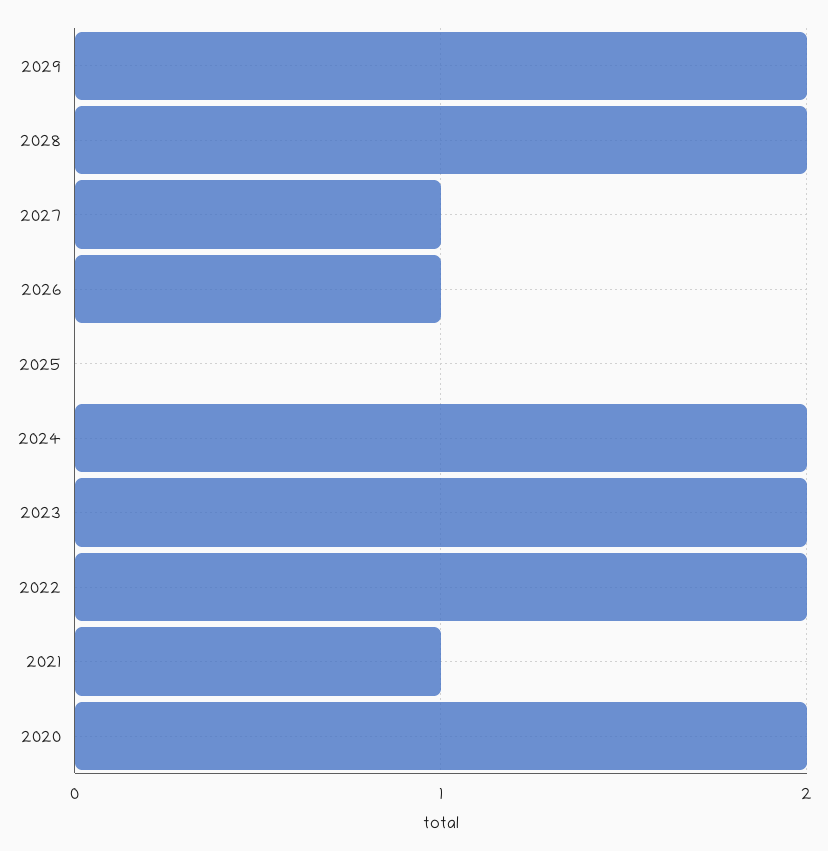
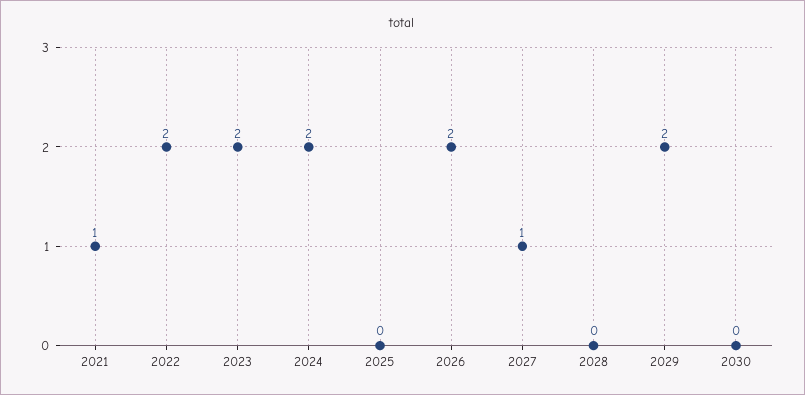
2028: 2 -> 0
2026: 1 -> 2
2020: 2 -> none
2030: none -> 0

